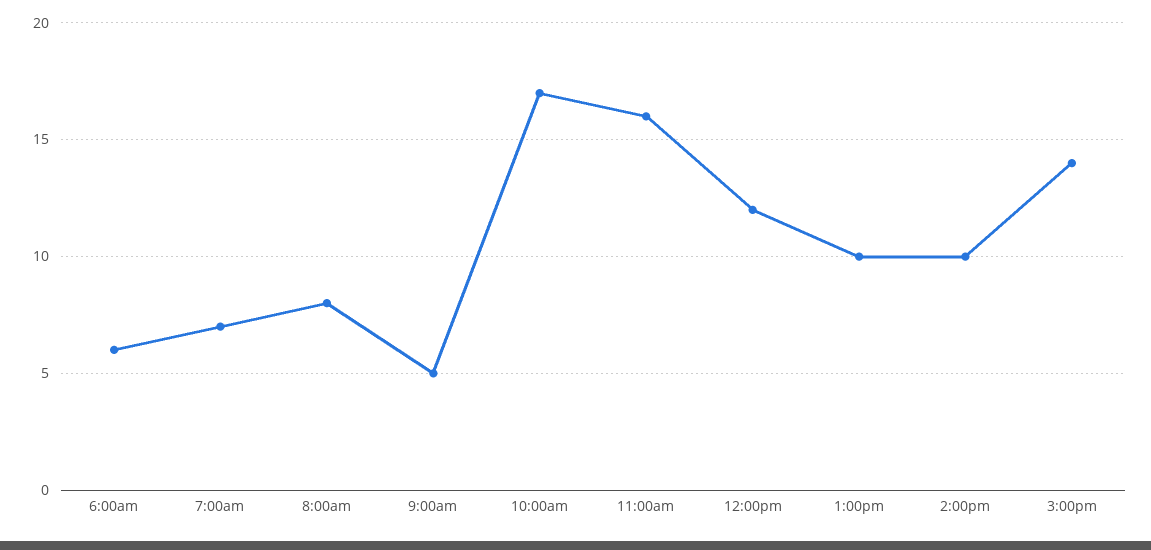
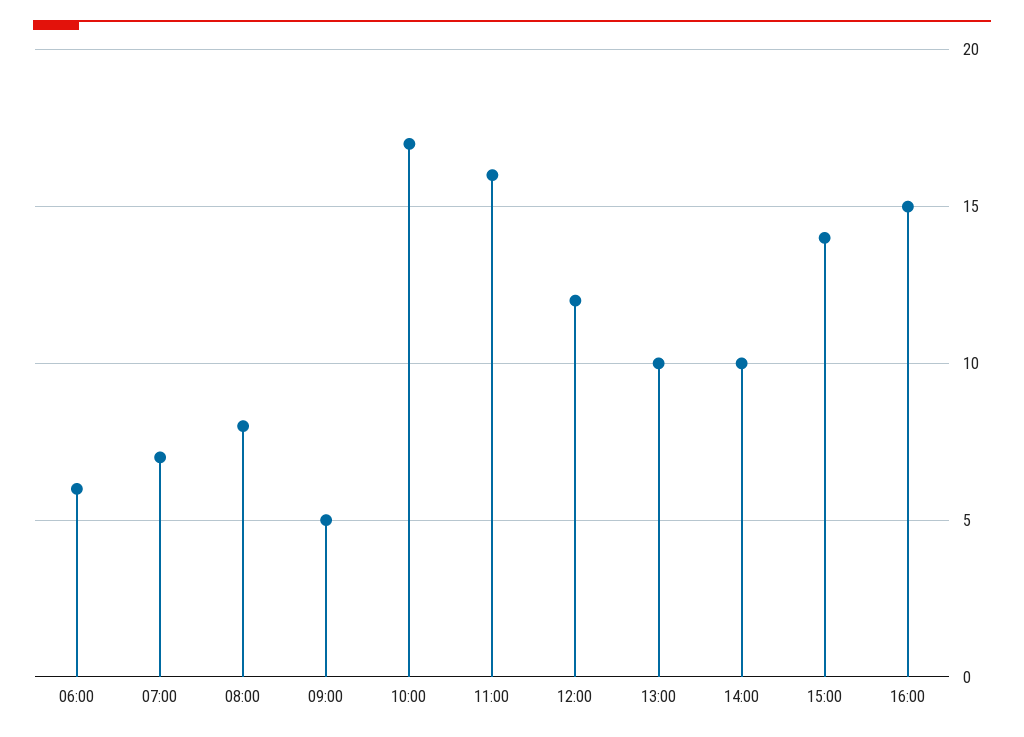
16:00: none -> 15

